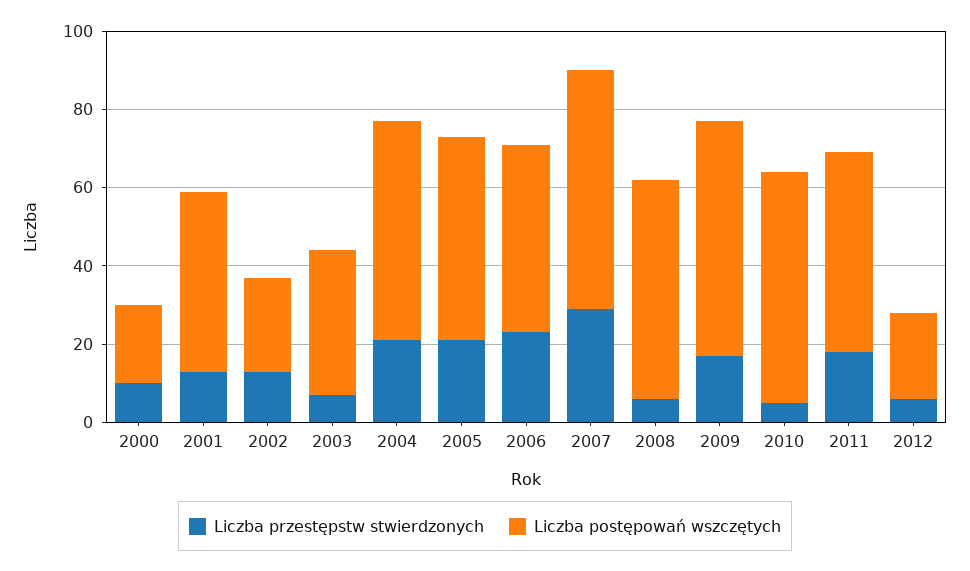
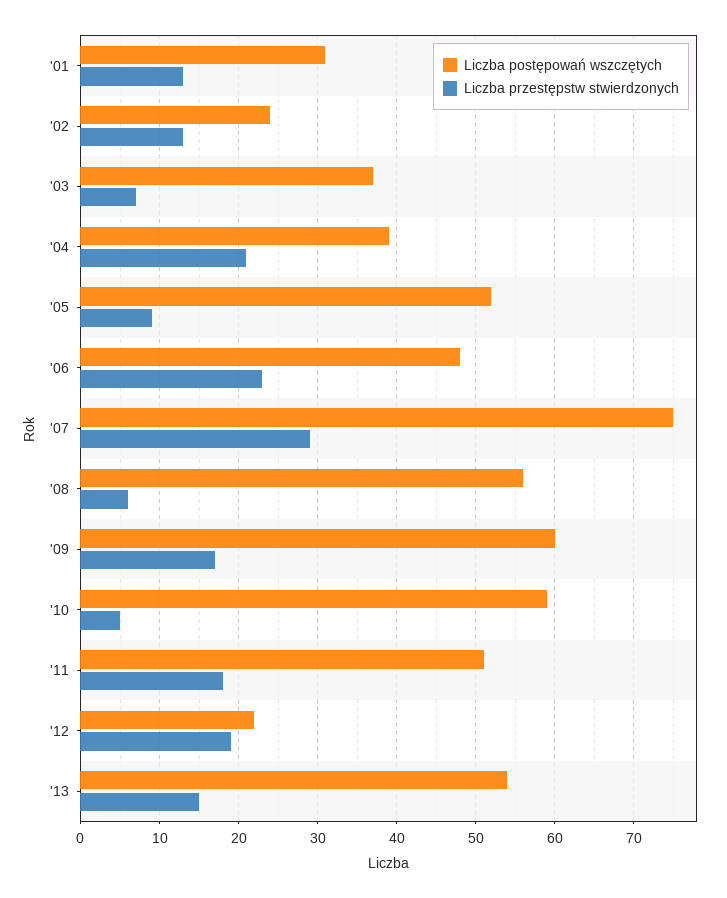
Liczba przestępstw stwierdzonych, 2000: 10 -> none
Liczba postępowań wszczętych, 2000: 20 -> none
Liczba postępowań wszczętych, 2001: 45 -> 31
Liczba postępowań wszczętych, 2004: 55 -> 39
Liczba przestępstw stwierdzonych, 2005: 20 -> 9
Liczba postępowań wszczętych, 2007: 60 -> 75
Liczba przestępstw stwierdzonych, 2012: 5 -> 19
Liczba postępowań wszczętych, '13: none -> 54
Liczba przestępstw stwierdzonych, '13: none -> 15

